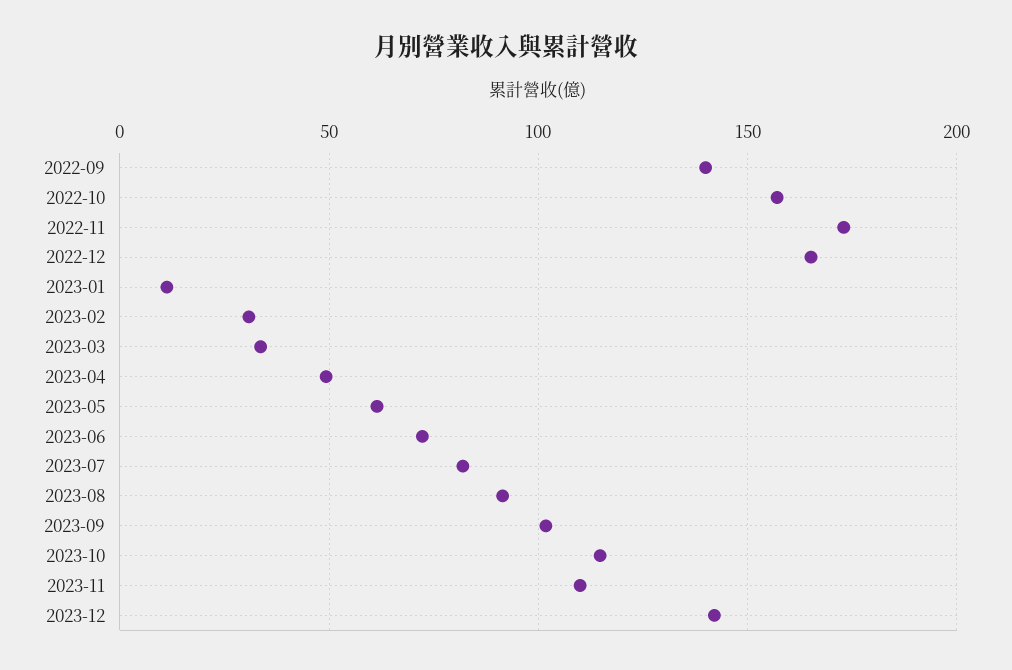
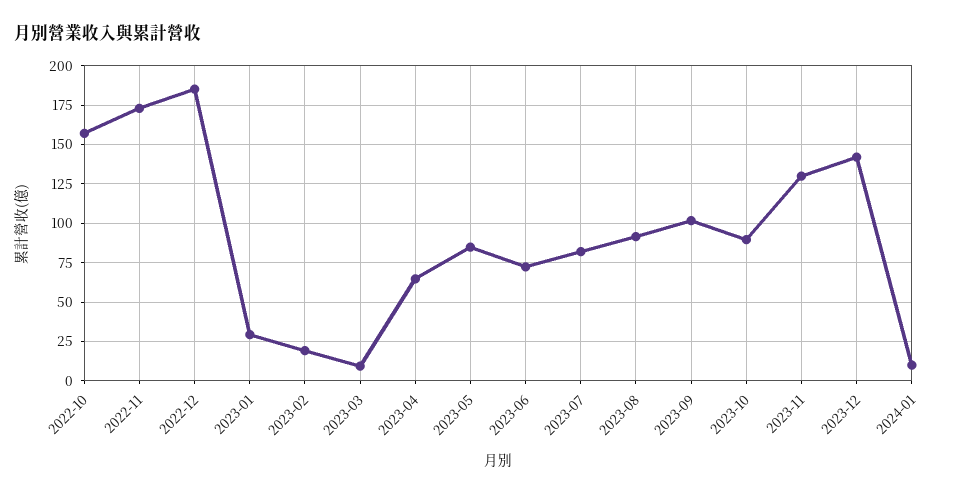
2022-09: 140 -> none
2022-12: 165 -> 185
2023-01: 10 -> 30
2023-02: 30 -> 20
2023-03: 35 -> 10
2023-04: 50 -> 65
2023-05: 60 -> 85
2023-10: 115 -> 90
2023-11: 110 -> 130
2024-01: none -> 10

